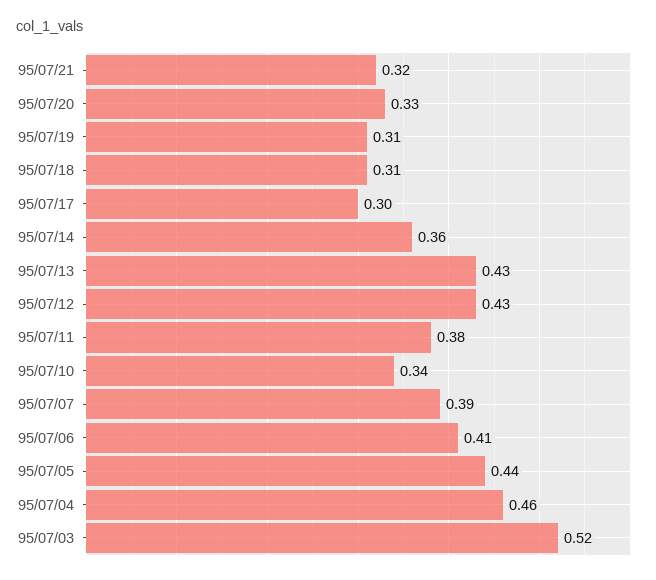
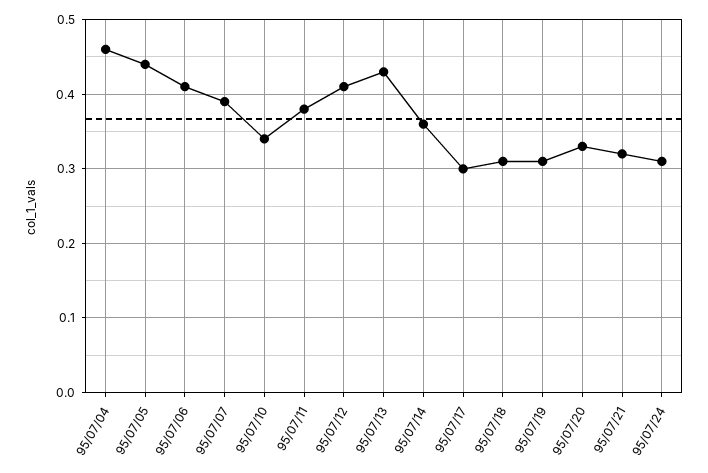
95/07/12: 0.43 -> 0.41
95/07/03: 0.52 -> none
95/07/24: none -> 0.31

